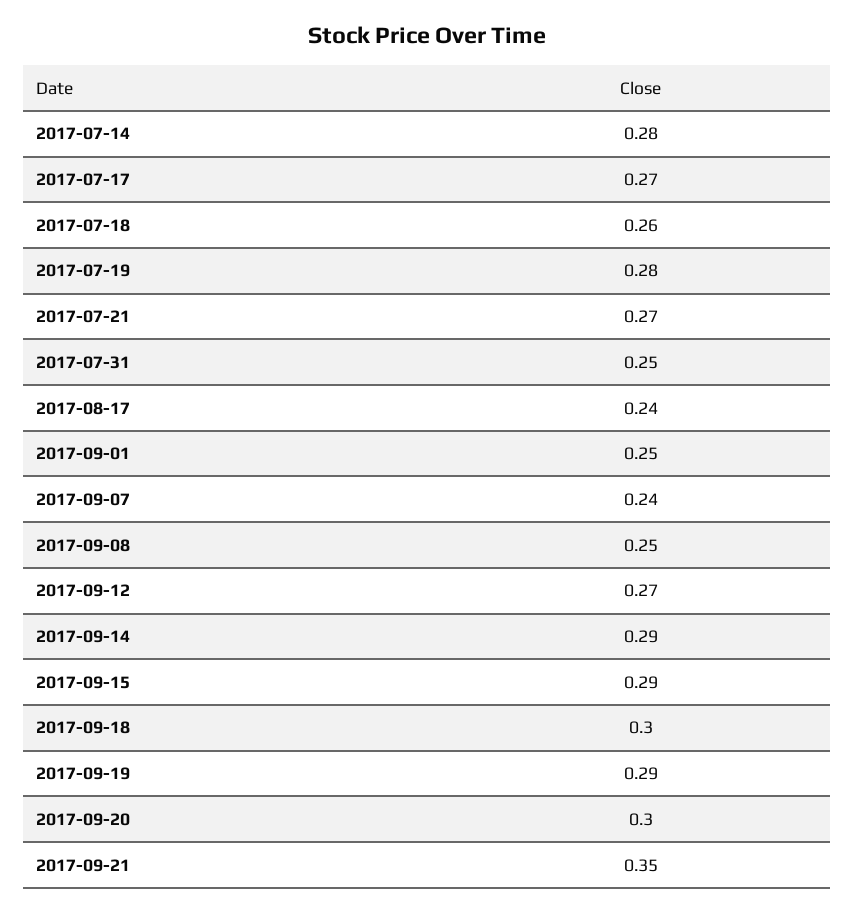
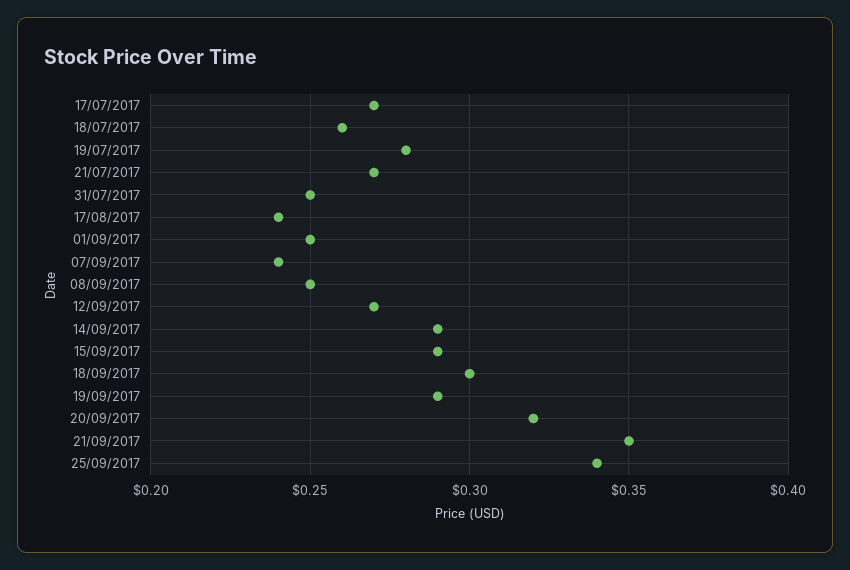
2017-07-14: 0.28 -> none
2017-09-20: 0.3 -> 0.32
25/09/2017: none -> 0.34

